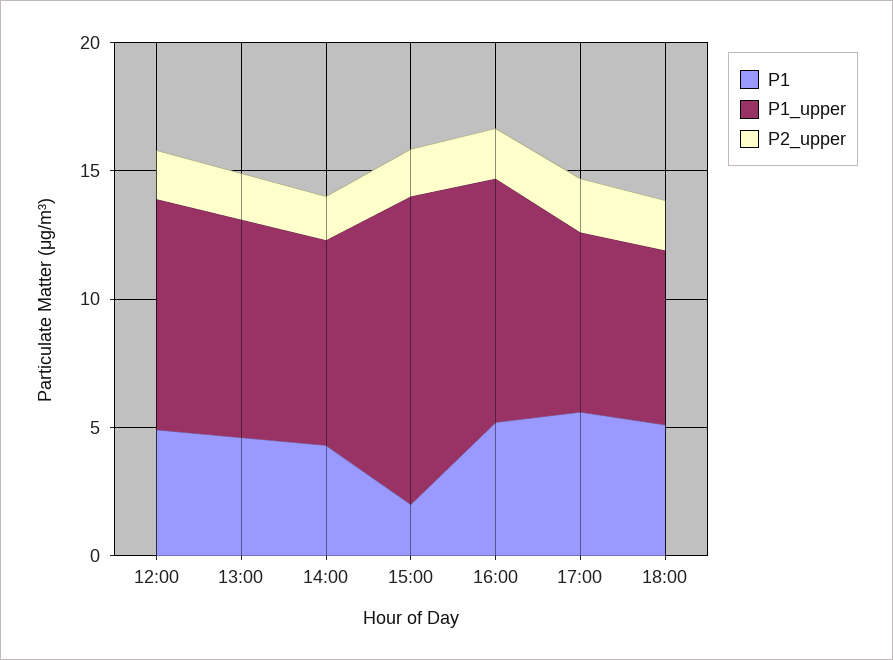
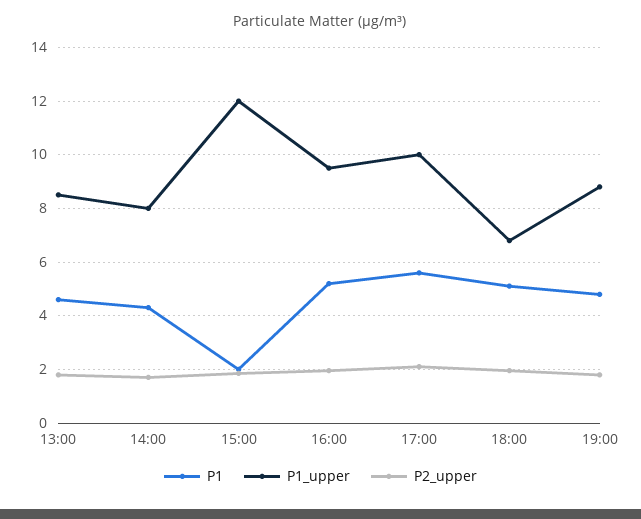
P1, 12:00: 5 -> none
P1_upper, 12:00: 9 -> none
P2_upper, 12:00: 2 -> none
P1_upper, 17:00: 7 -> 10
P1, 19:00: none -> 4.75
P1_upper, 19:00: none -> 8.75
P2_upper, 19:00: none -> 1.75

